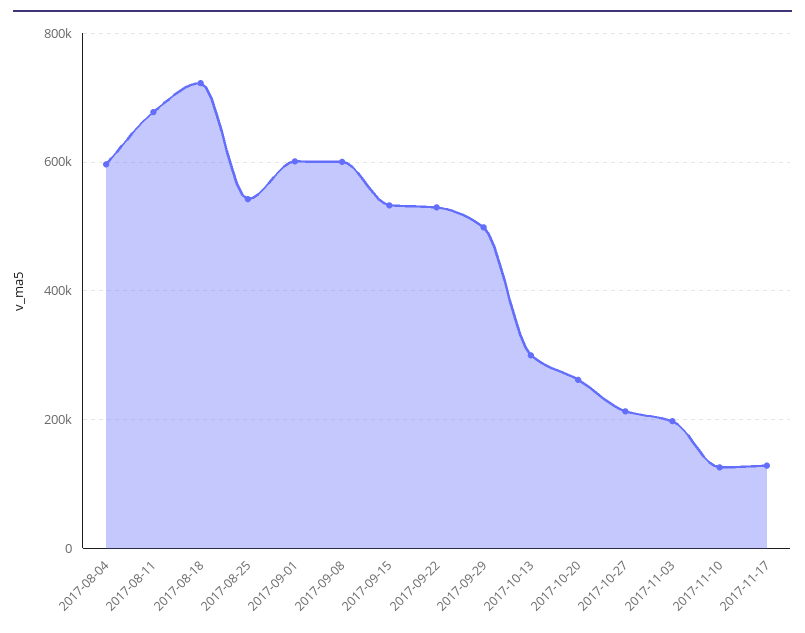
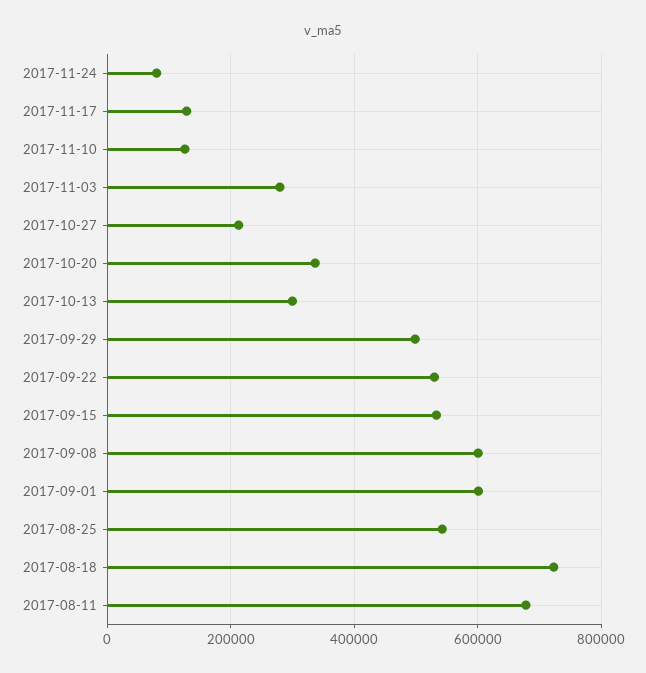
2017-08-04: 600000 -> none
2017-10-20: 260000 -> 340000
2017-11-03: 200000 -> 280000
2017-11-24: none -> 80000

